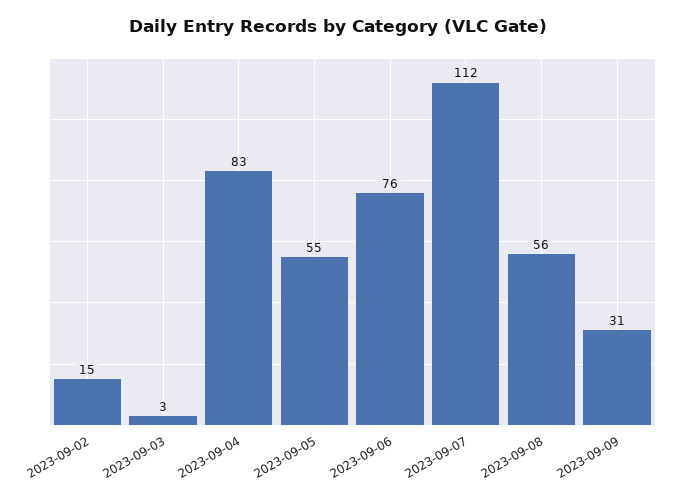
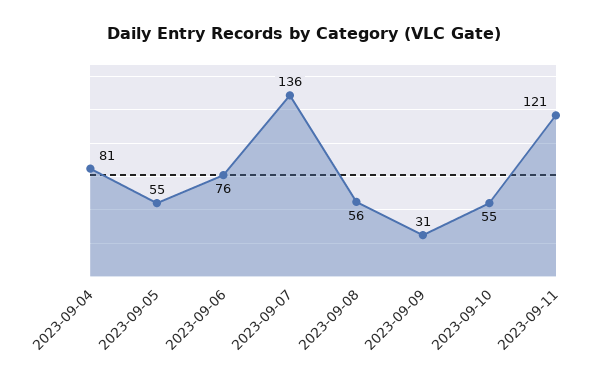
2023-09-02: 15 -> none
2023-09-03: 3 -> none
2023-09-04: 83 -> 81
2023-09-07: 112 -> 136
2023-09-10: none -> 55
2023-09-11: none -> 121

